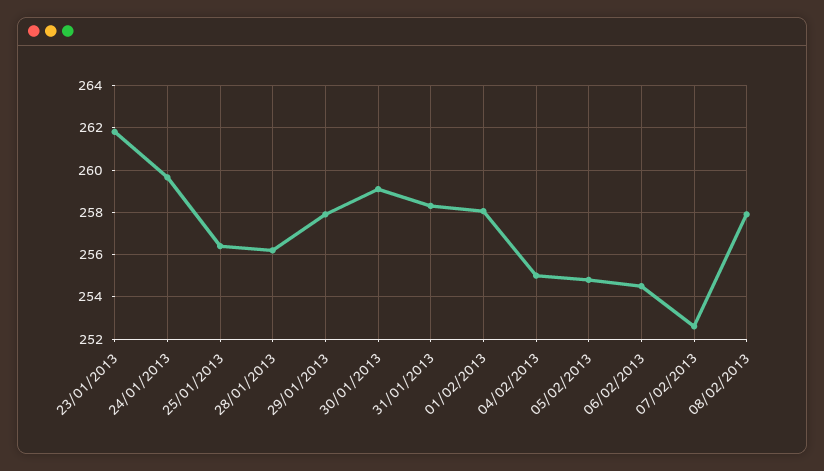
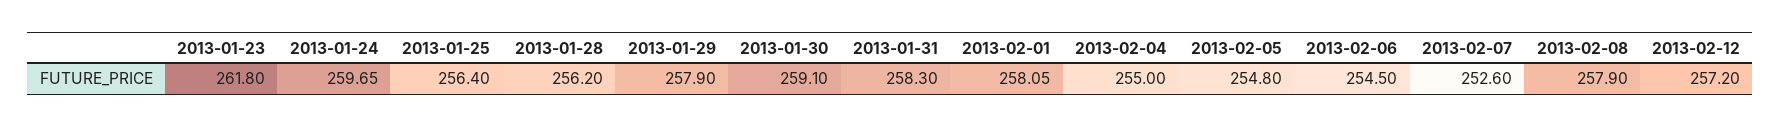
2013-02-12: none -> 257.2

